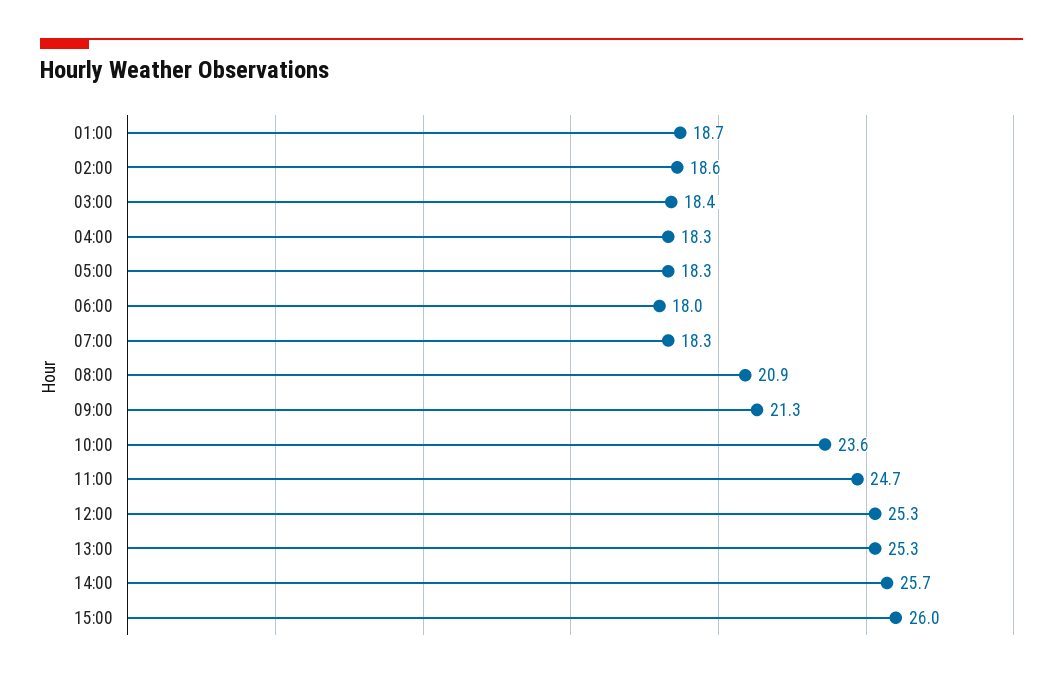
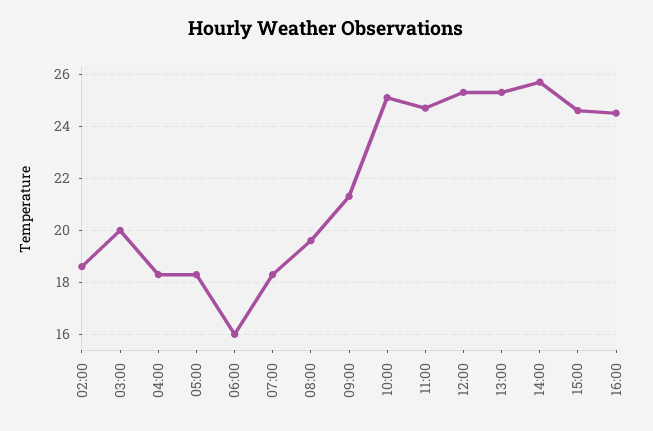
01:00: 18.7 -> none
03:00: 18.4 -> 20
06:00: 18 -> 16
08:00: 20.9 -> 19.5
10:00: 23.6 -> 25
15:00: 26 -> 24.5
16:00: none -> 24.5

